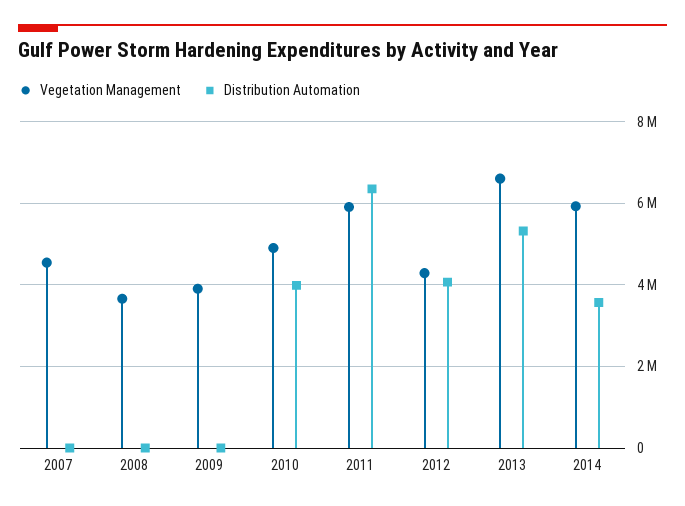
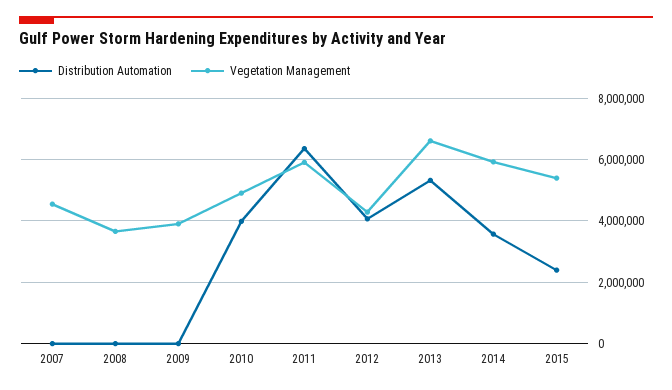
Distribution Automation, 2015: none -> 2400000
Vegetation Management, 2015: none -> 5400000

